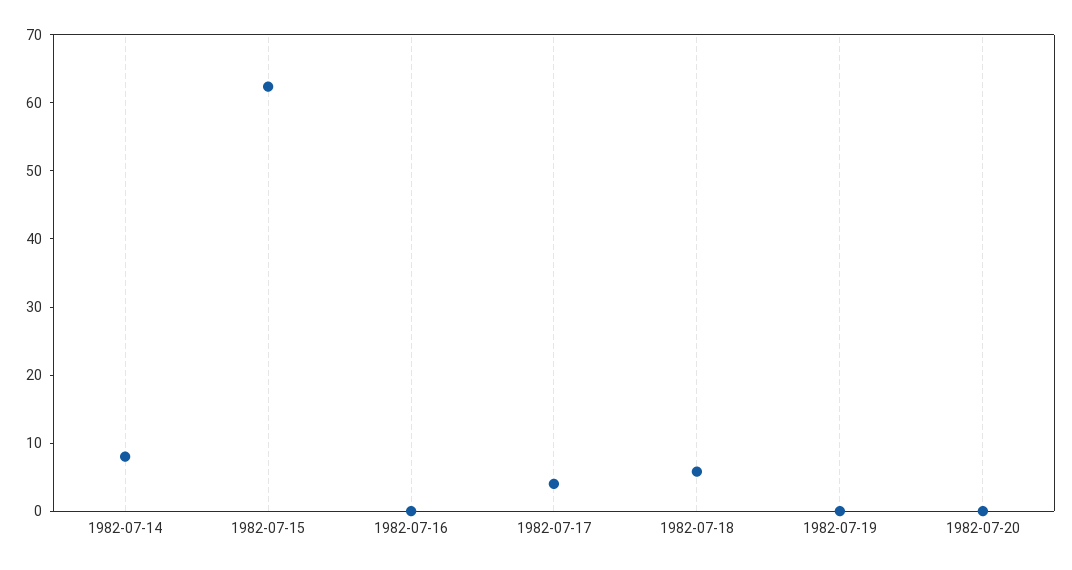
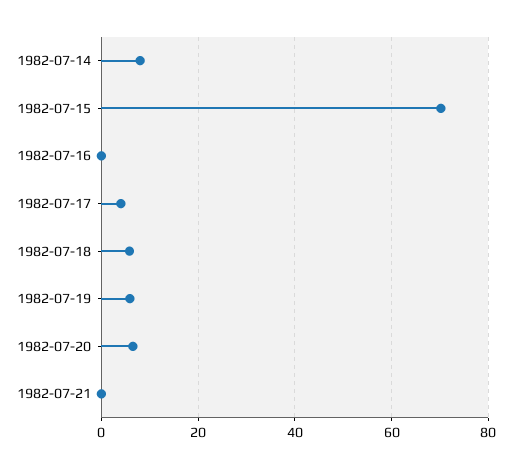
1982-07-15: 62 -> 70
1982-07-19: 0 -> 6
1982-07-20: 0 -> 6
1982-07-21: none -> 0

